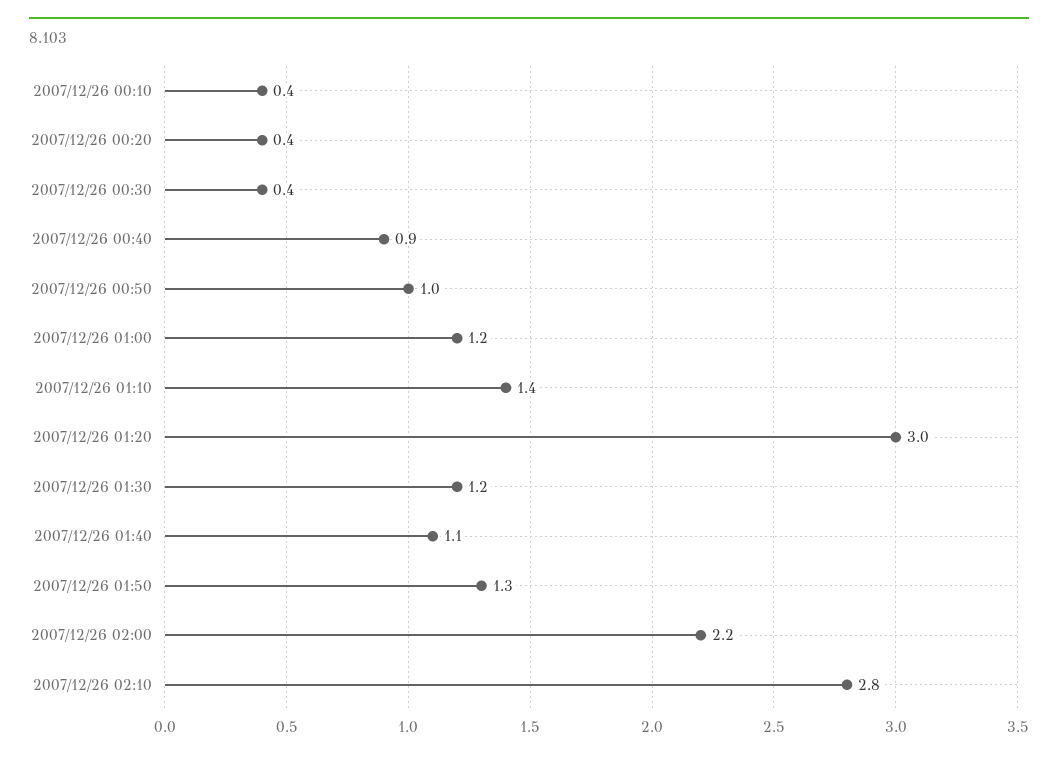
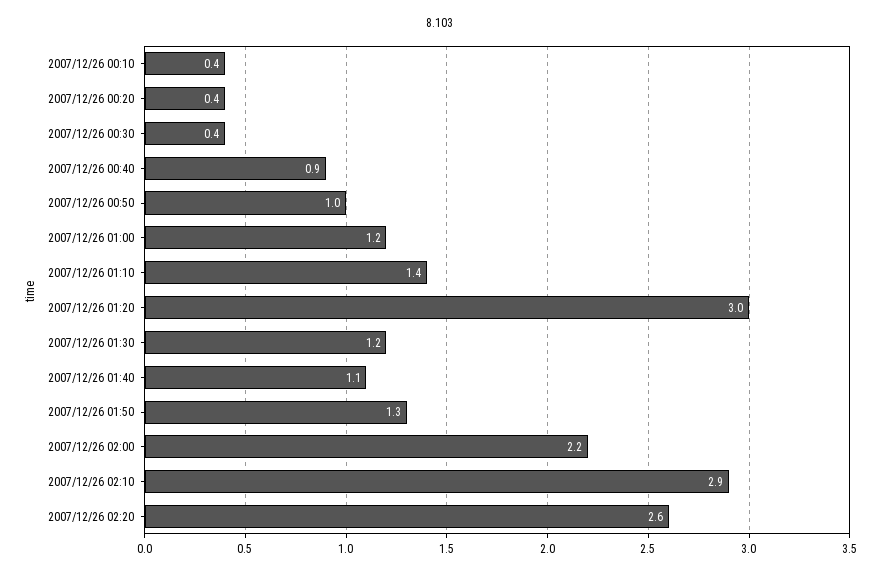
2007/12/26 02:10: 2.8 -> 2.9
2007/12/26 02:20: none -> 2.6

